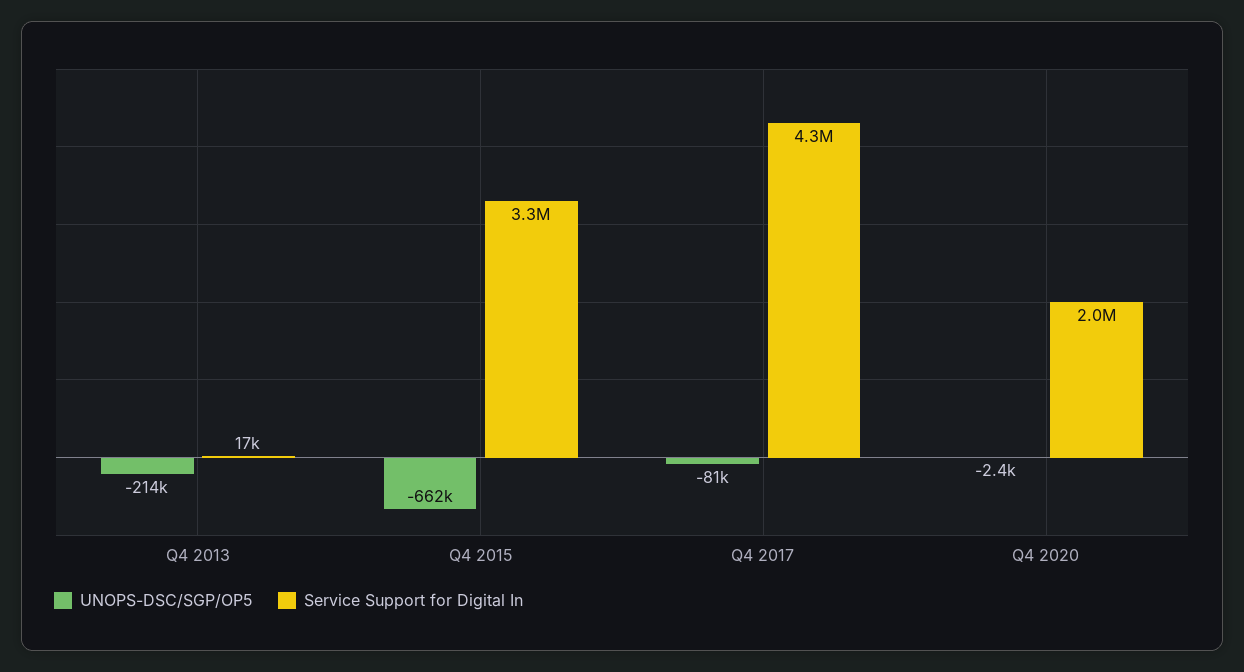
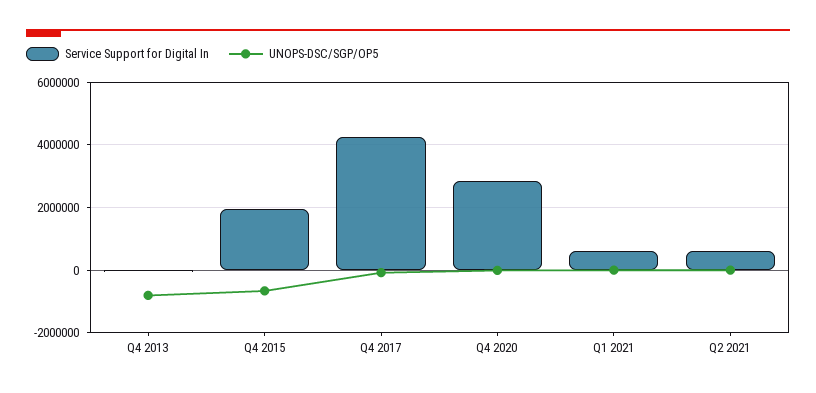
UNOPS-DSC/SGP/OP5, Q4 2013: -214000 -> -800000
Service Support for Digital In, Q4 2015: 3300000 -> 2000000
Service Support for Digital In, Q4 2020: 2000000 -> 2800000
Service Support for Digital In, Q1 2021: none -> 600000
UNOPS-DSC/SGP/OP5, Q1 2021: none -> 0
Service Support for Digital In, Q2 2021: none -> 600000
UNOPS-DSC/SGP/OP5, Q2 2021: none -> 0

